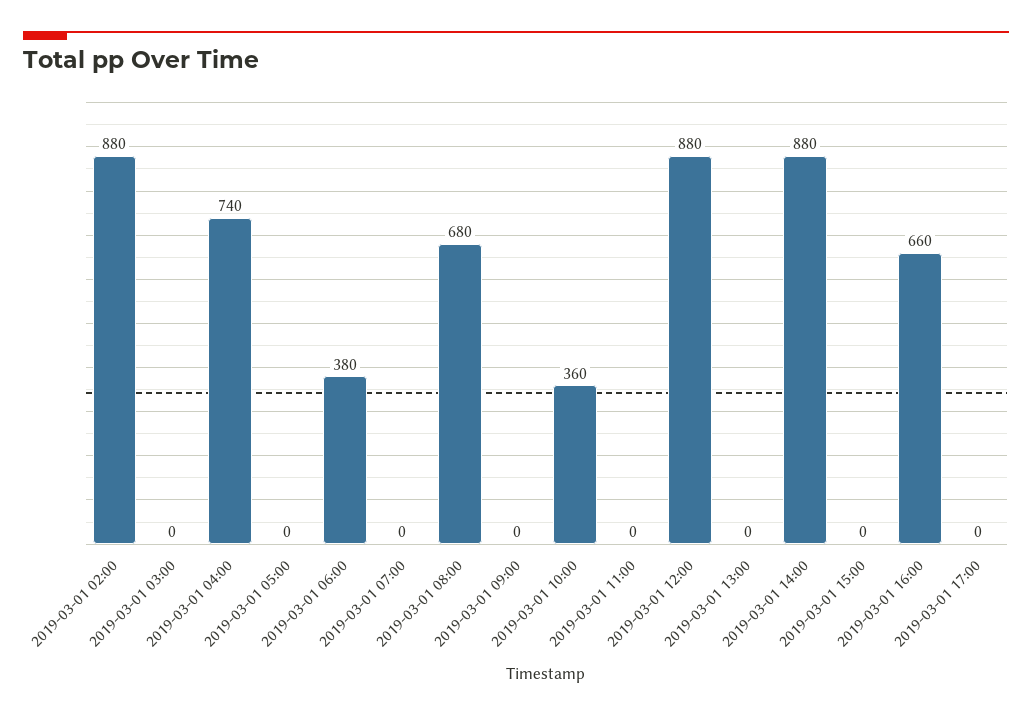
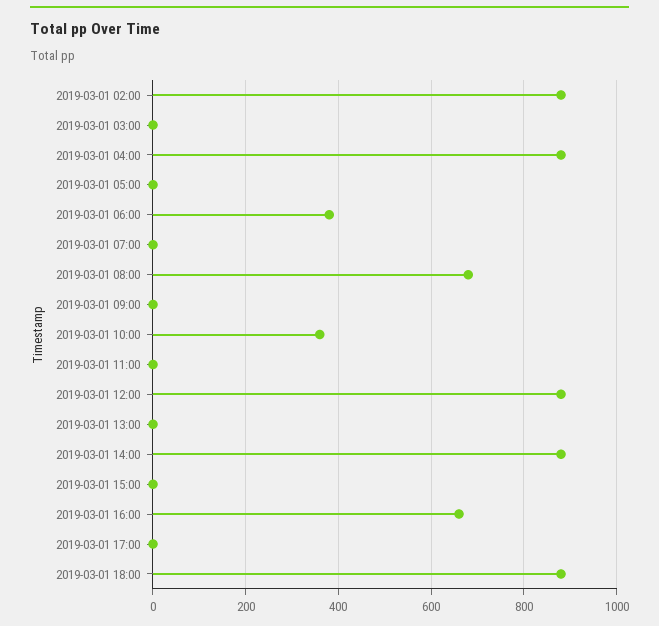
2019-03-01 04:00: 740 -> 880
2019-03-01 18:00: none -> 880

